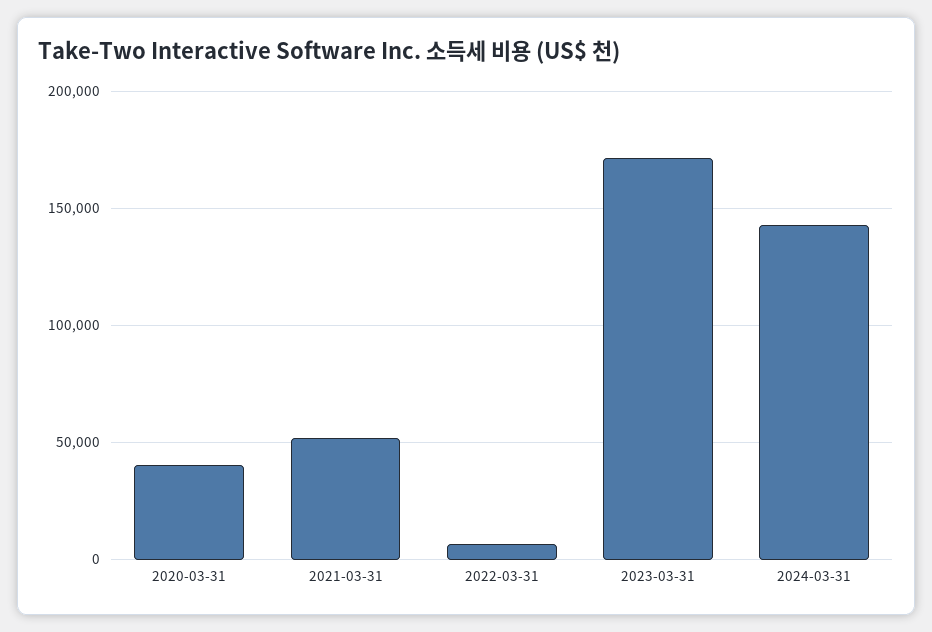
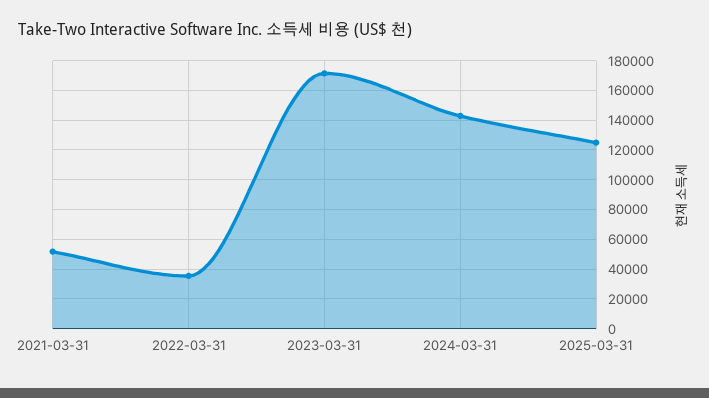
2020-03-31: 40000 -> none
2022-03-31: 5000 -> 35000
2025-03-31: none -> 125000

